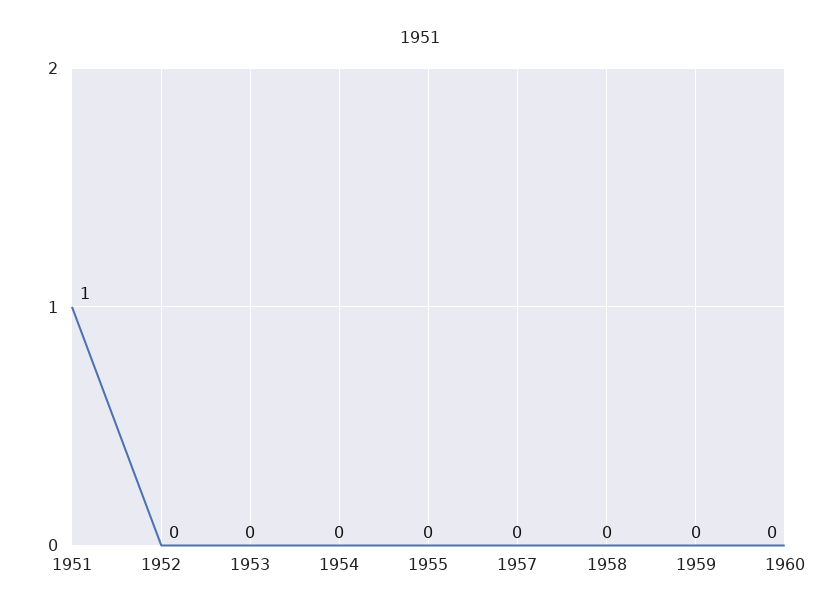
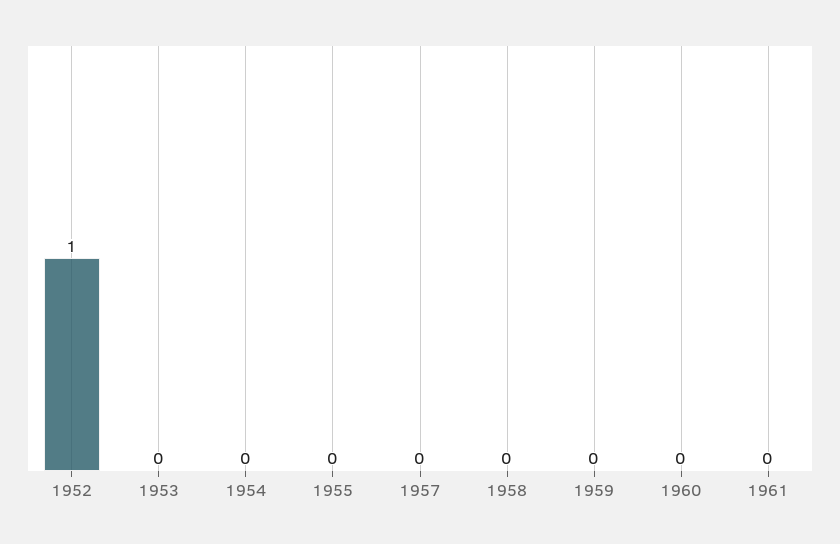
1951: 1 -> none
1952: 0 -> 1
1961: none -> 0

